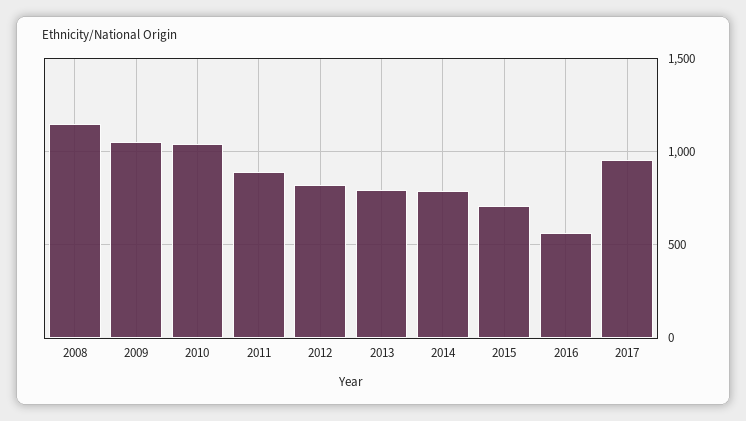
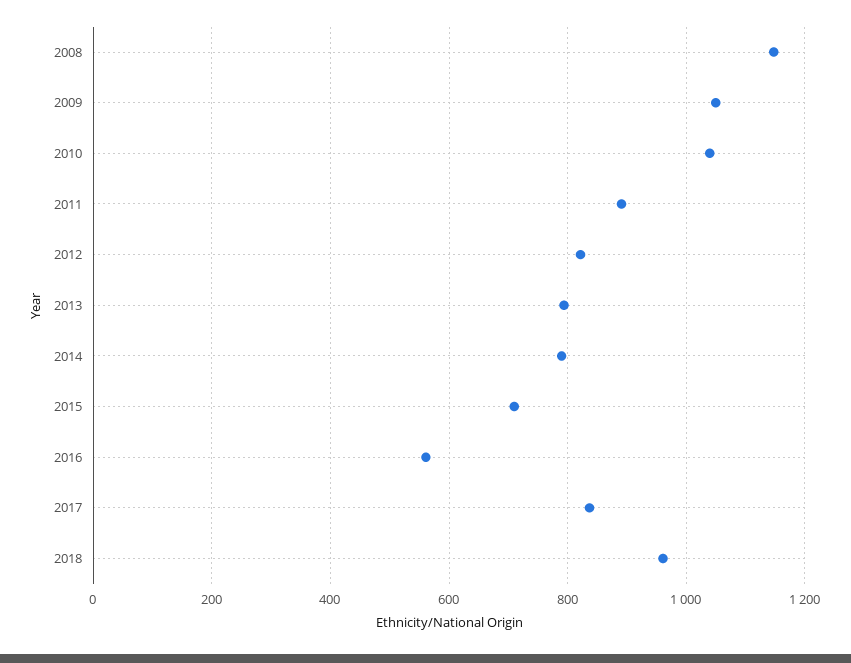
2017: 950 -> 840
2018: none -> 960

